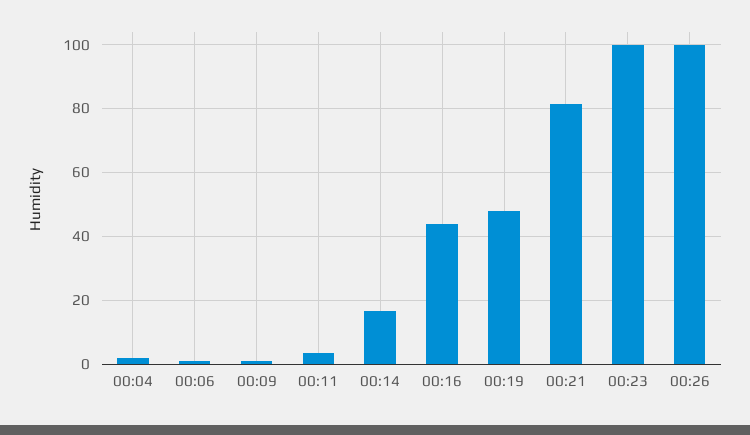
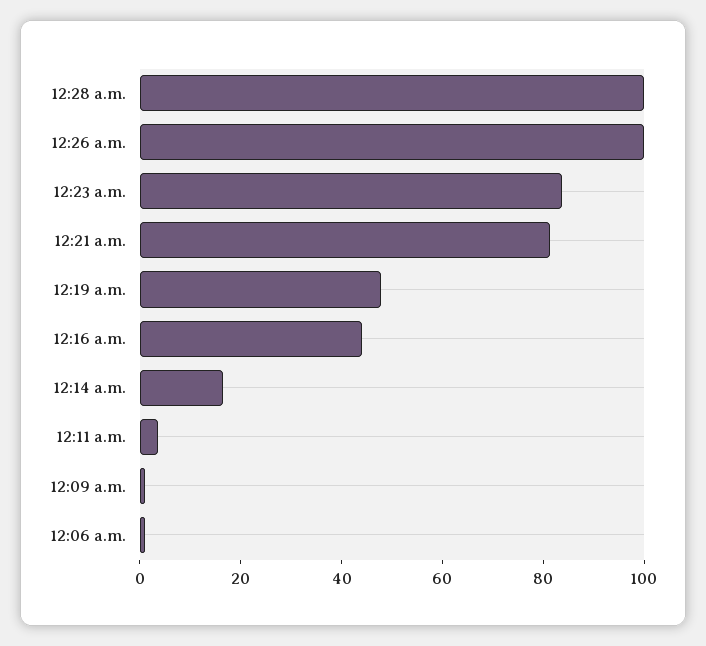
00:04: 2 -> none
00:23: 100 -> 85
12:28 a.m.: none -> 100

